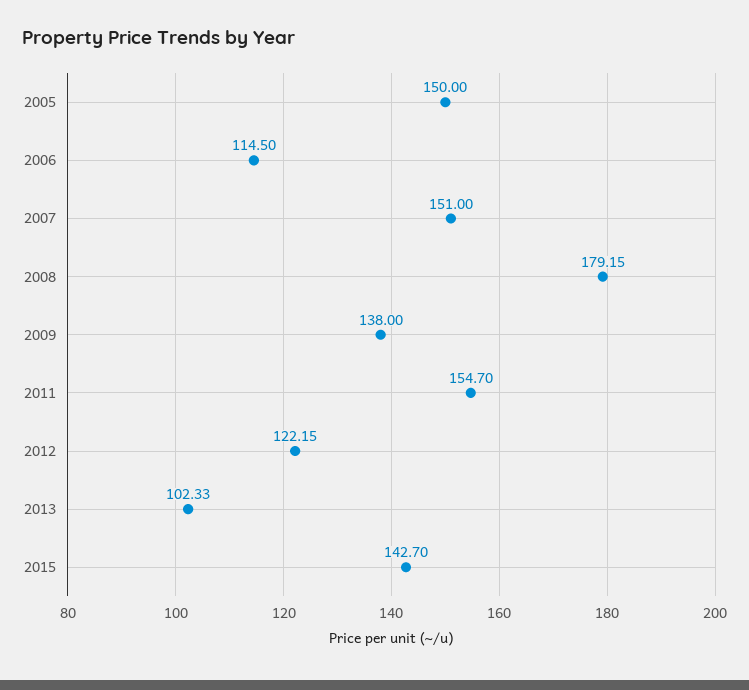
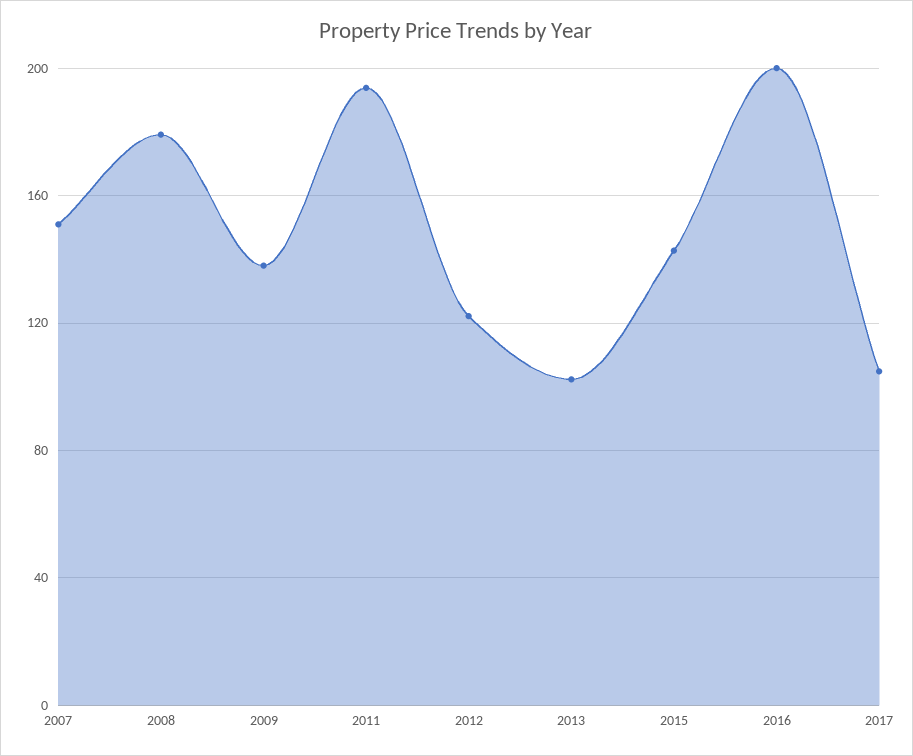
2005: 150 -> none
2006: 114.5 -> none
2011: 154.7 -> 195
2016: none -> 200
2017: none -> 105

